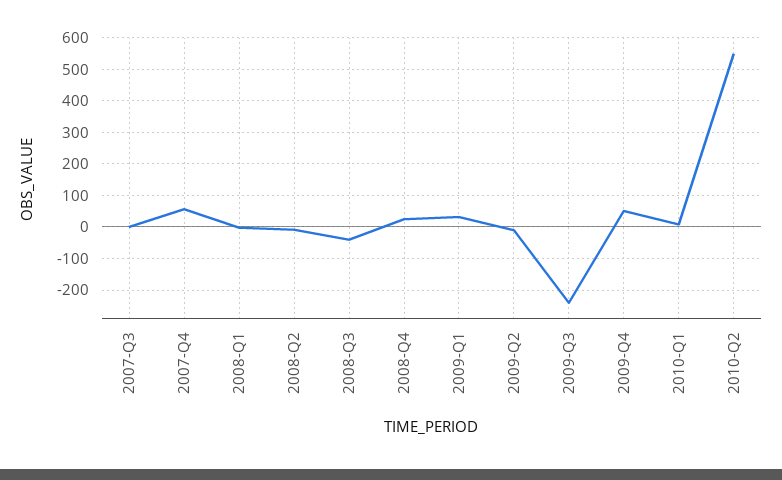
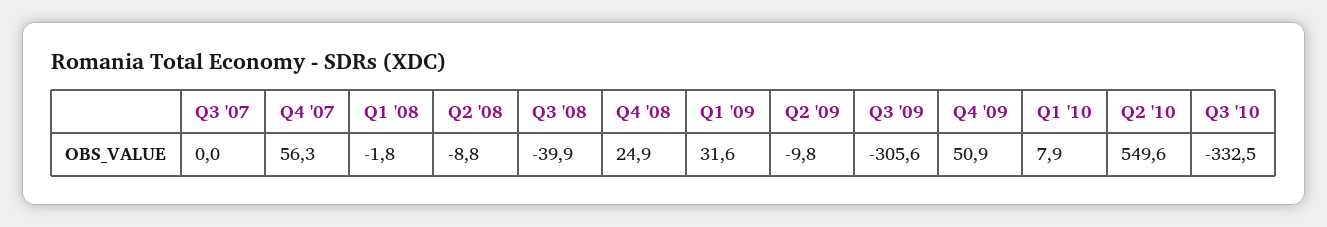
2009-Q3: -240 -> -305.6
Q3 '10: none -> -332.5

